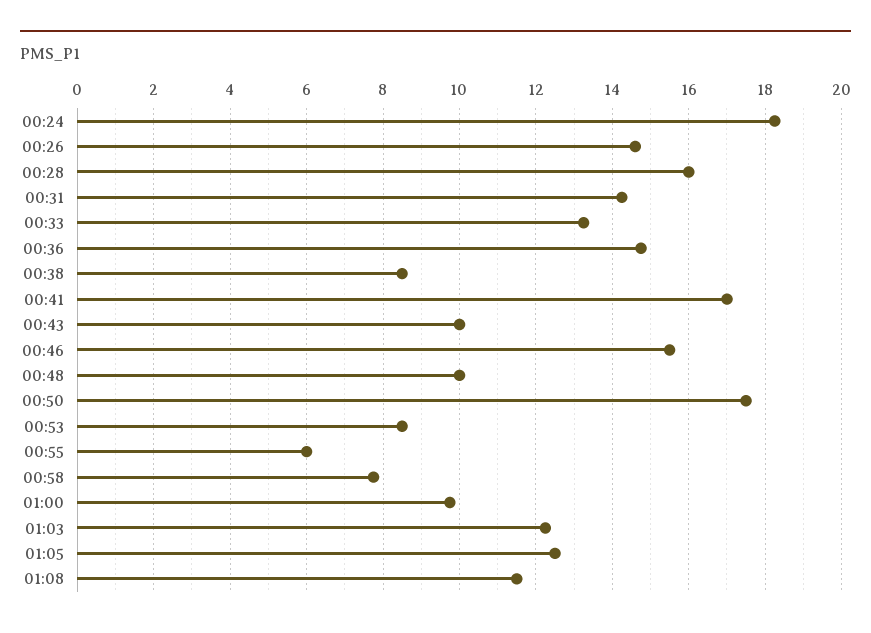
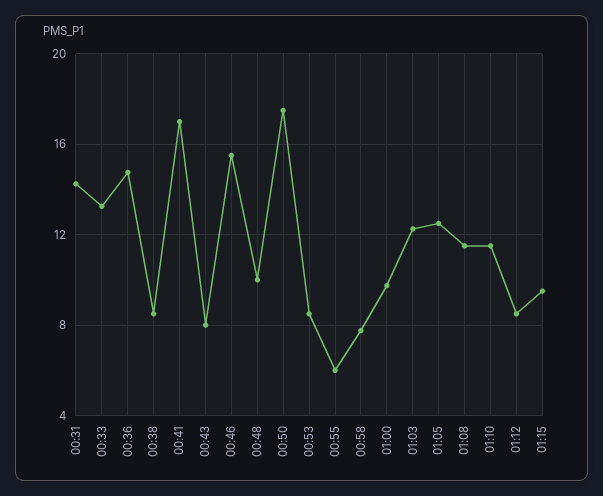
00:24: 18.2 -> none
00:26: 14.6 -> none
00:28: 16 -> none
00:43: 10 -> 8
01:10: none -> 11.5
01:12: none -> 8.5
01:15: none -> 9.5

